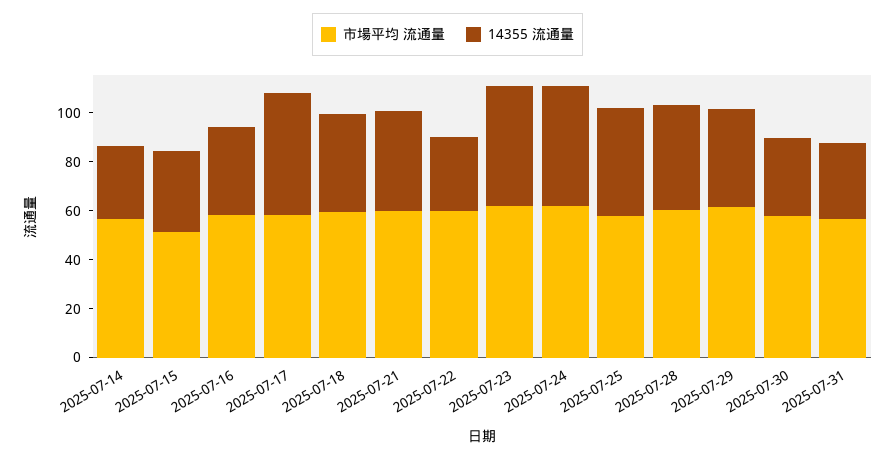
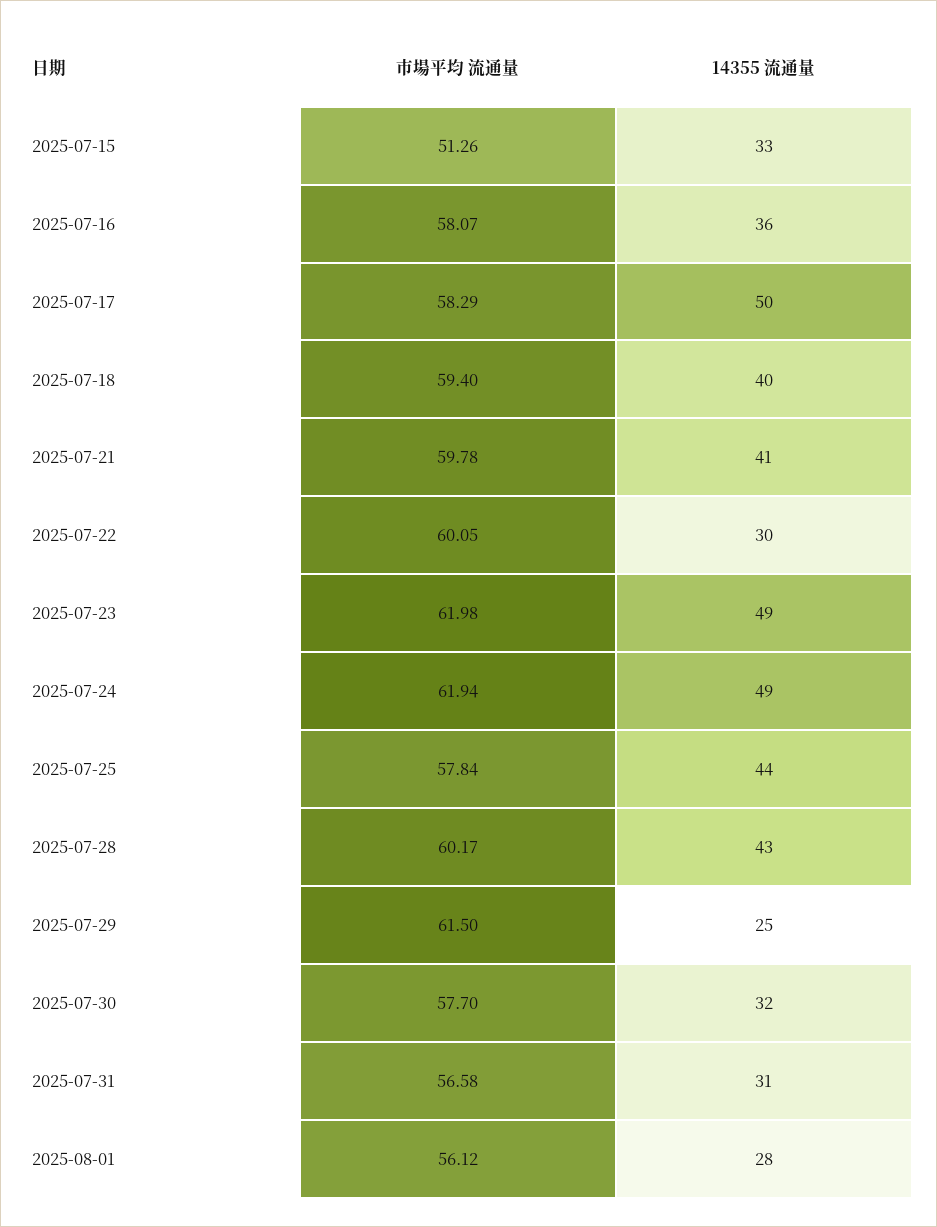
市場平均 流通量, 2025-07-14: 55 -> none
14355 流通量, 2025-07-14: 30 -> none
14355 流通量, 2025-07-29: 40 -> 25
市場平均 流通量, 2025-08-01: none -> 56.12
14355 流通量, 2025-08-01: none -> 28

